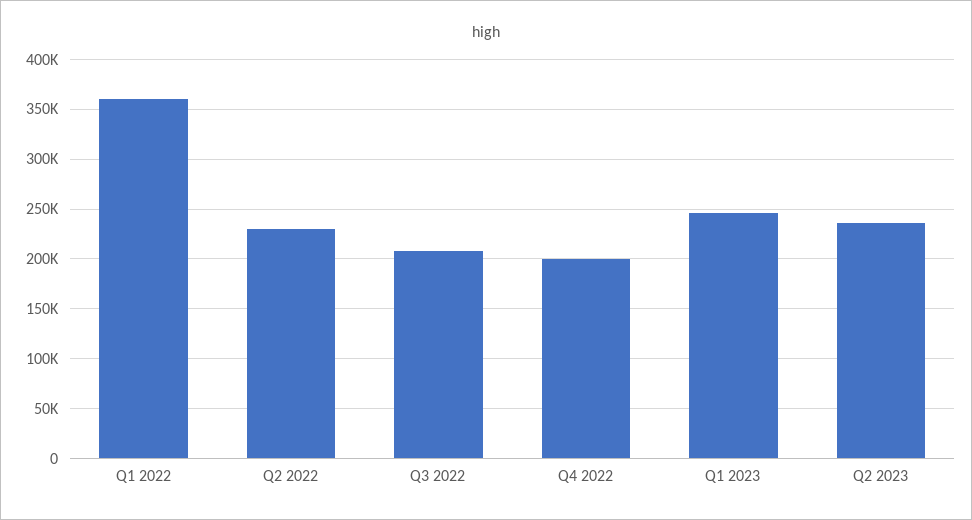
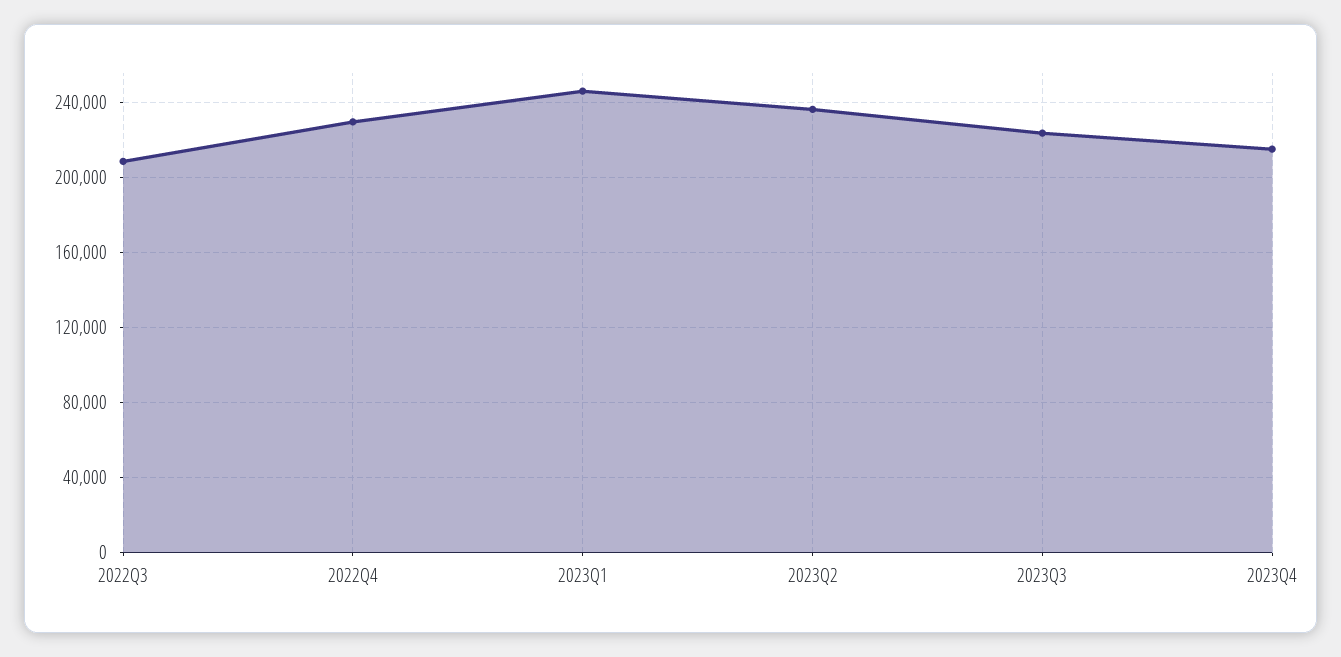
Q1 2022: 360000 -> none
Q2 2022: 230000 -> none
Q4 2022: 200000 -> 230000
2023Q3: none -> 225000
2023Q4: none -> 215000

